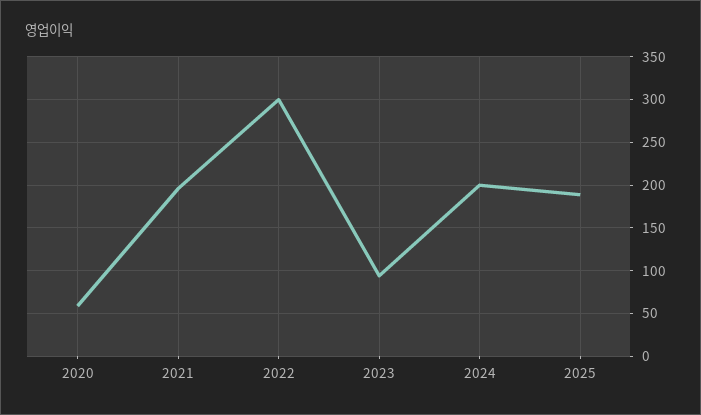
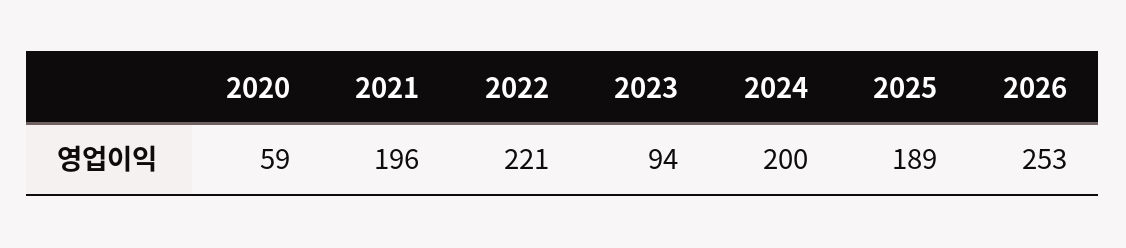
2022: 300 -> 221
2026: none -> 253

